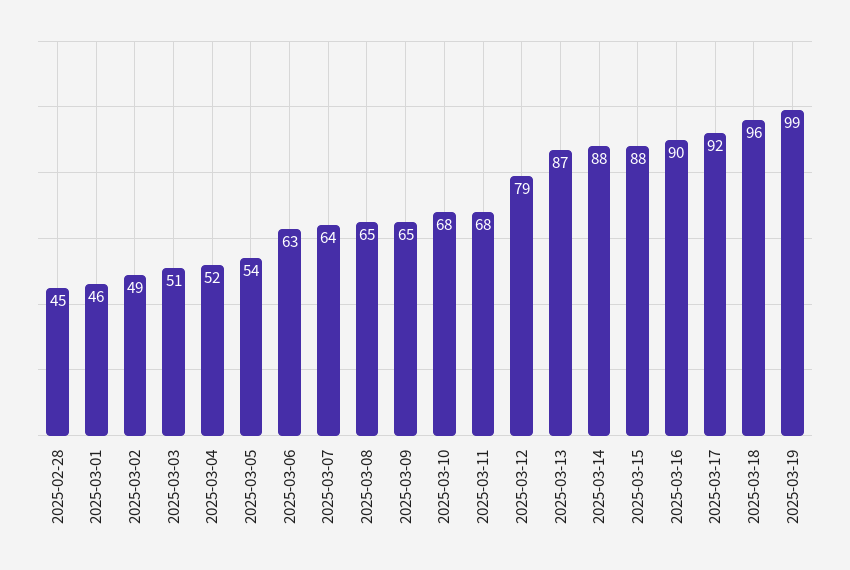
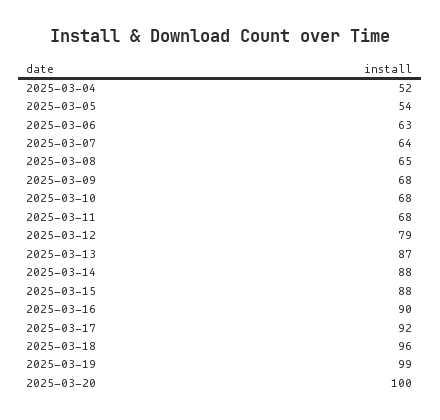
2025-02-28: 45 -> none
2025-03-01: 46 -> none
2025-03-02: 49 -> none
2025-03-03: 51 -> none
2025-03-09: 65 -> 68
2025-03-20: none -> 100

